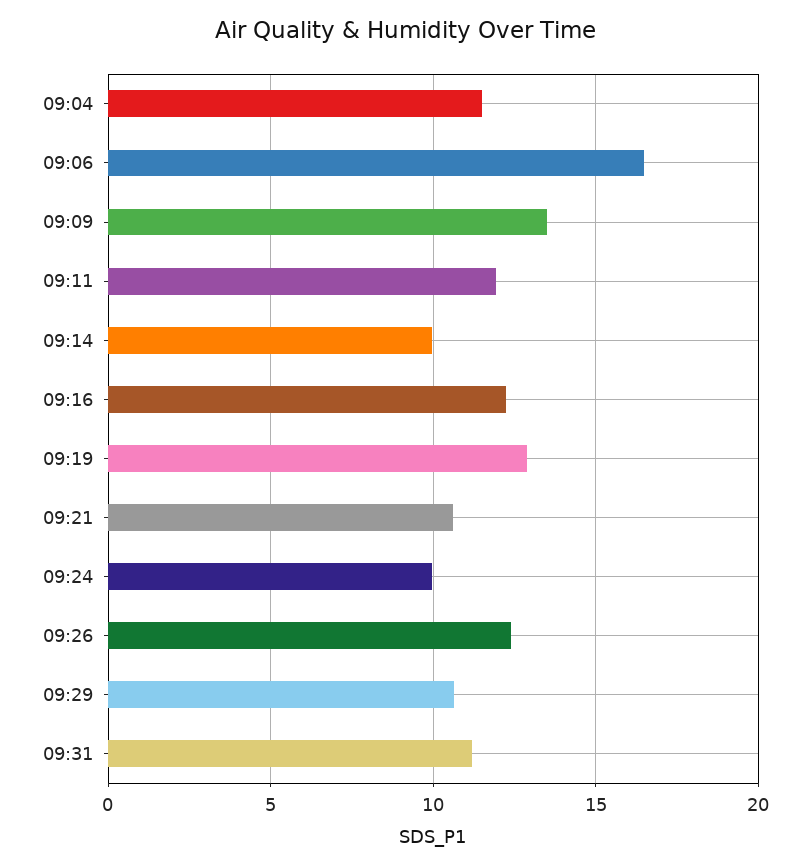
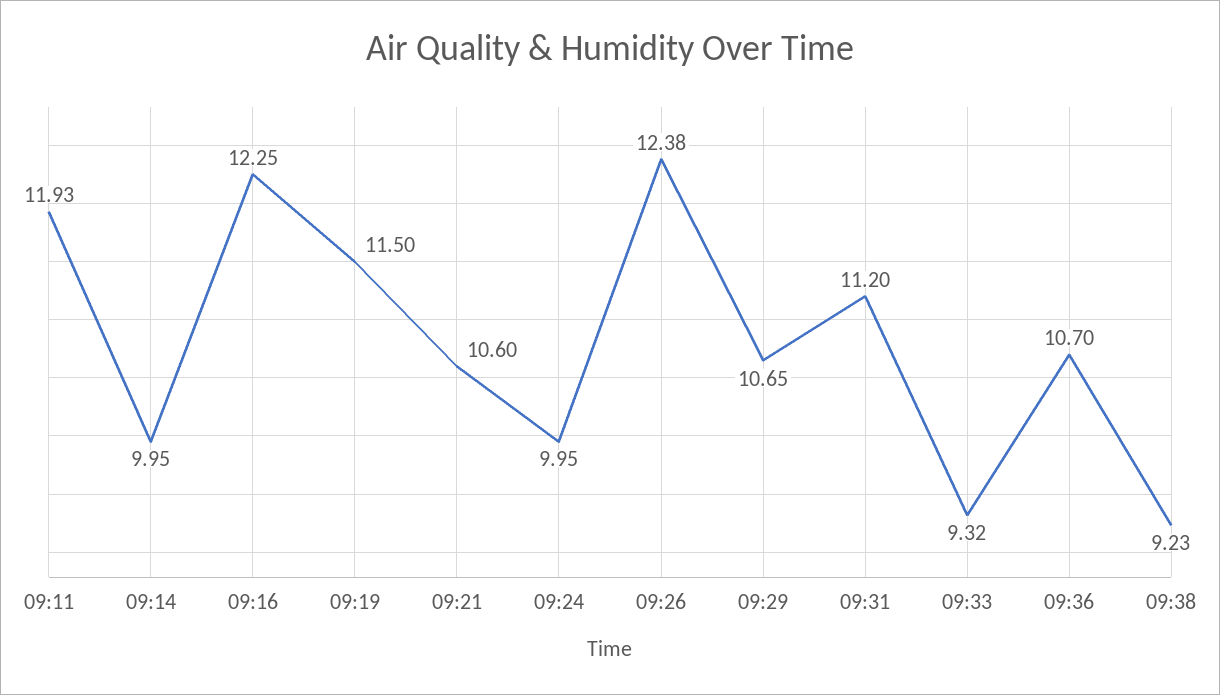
09:04: 11.5 -> none
09:06: 16.5 -> none
09:09: 13.5 -> none
09:19: 13 -> 11.5
09:33: none -> 9.32
09:36: none -> 10.7
09:38: none -> 9.23

